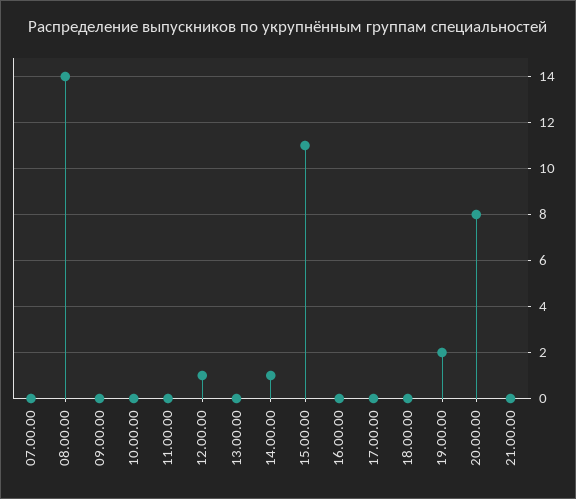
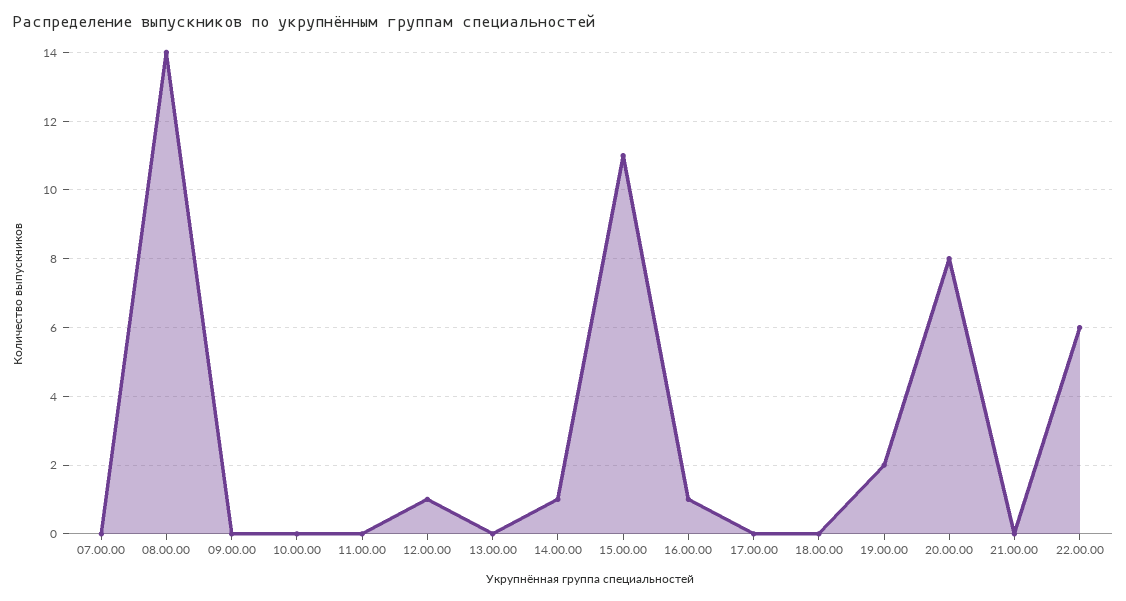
16.00.00: 0 -> 1
22.00.00: none -> 6

